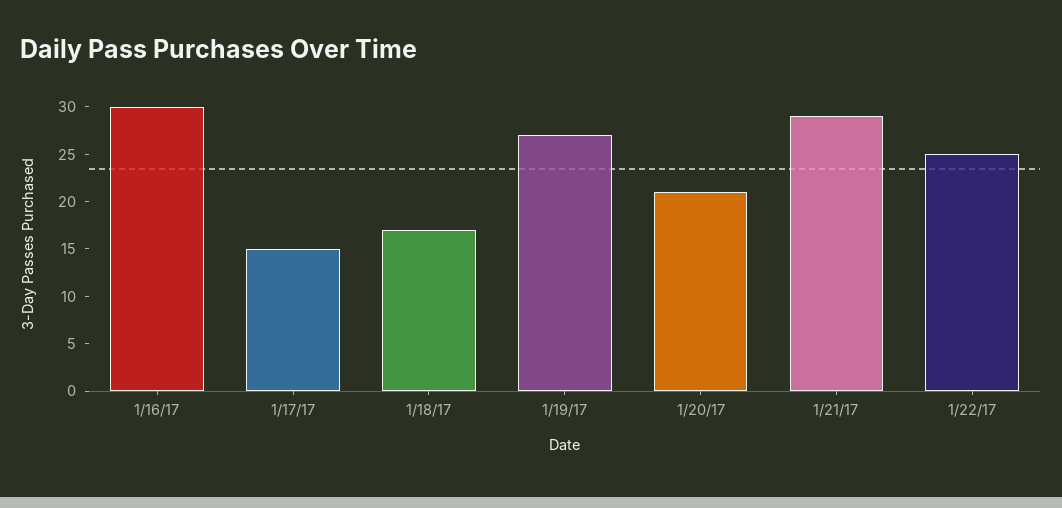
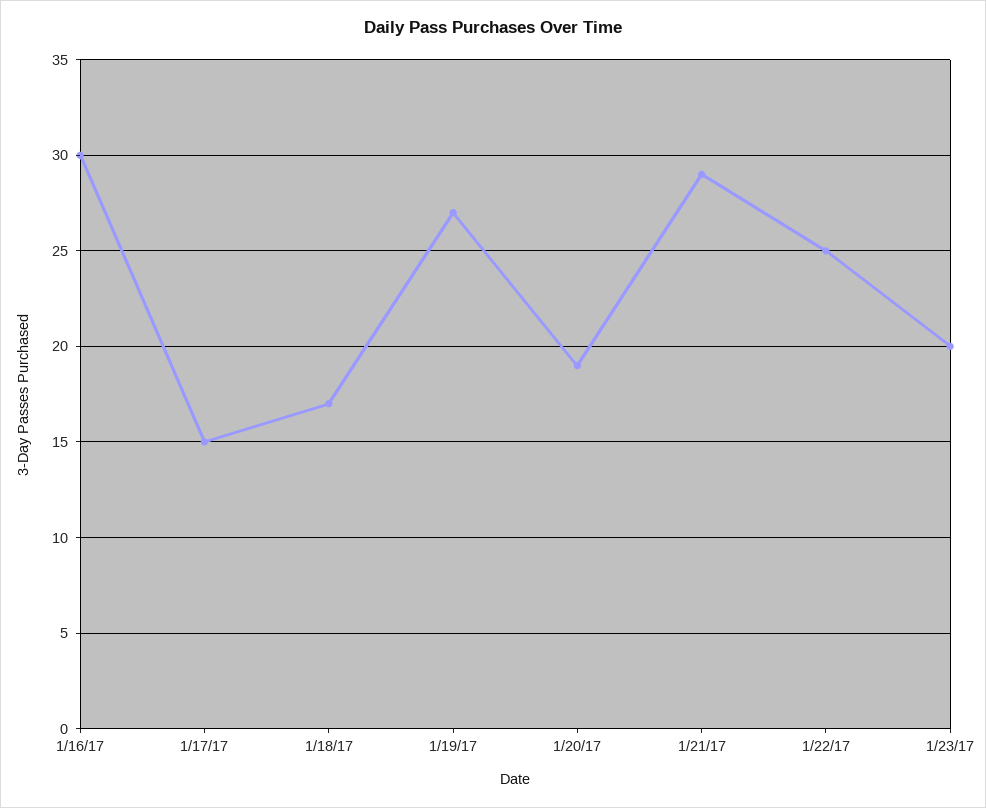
1/20/17: 21 -> 19
1/23/17: none -> 20

